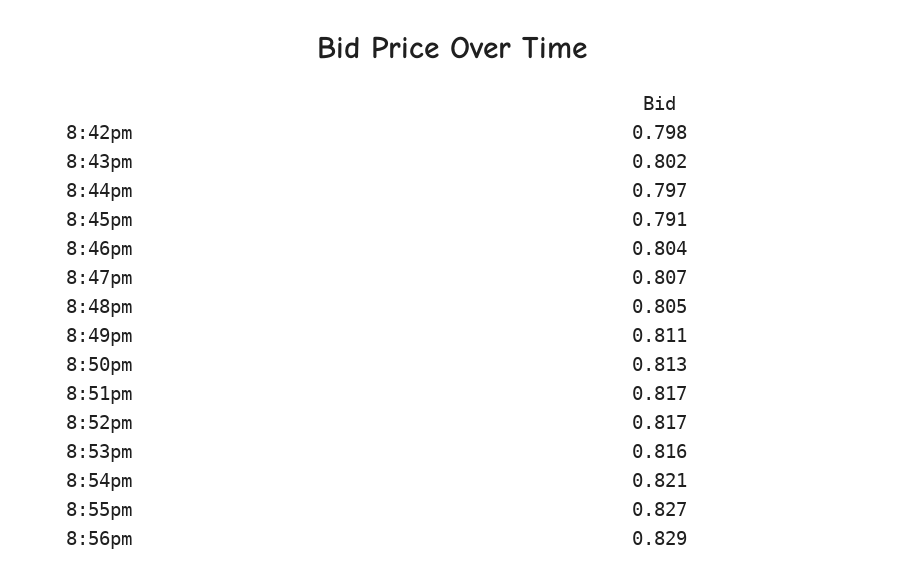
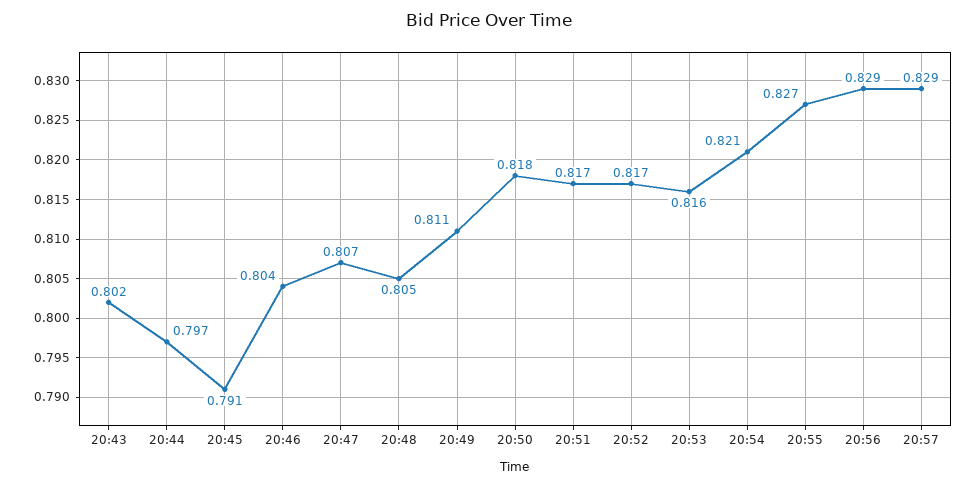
8:42pm: 0.798 -> none
8:50pm: 0.813 -> 0.818
20:57: none -> 0.829

